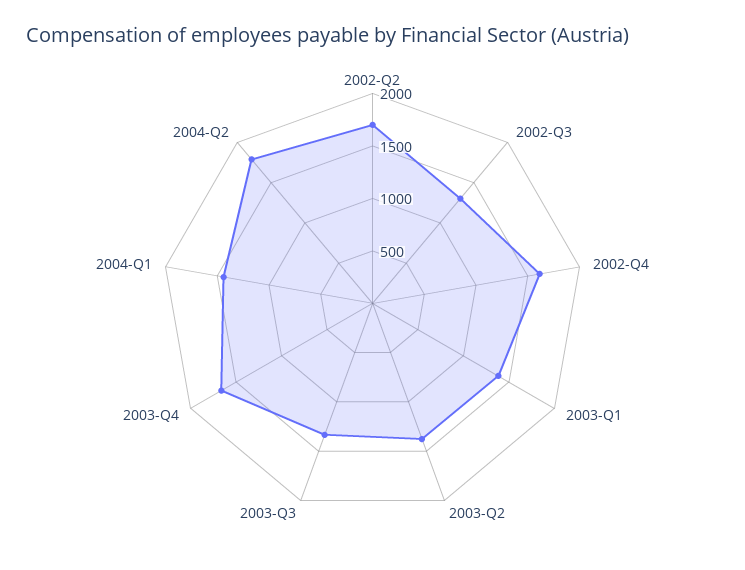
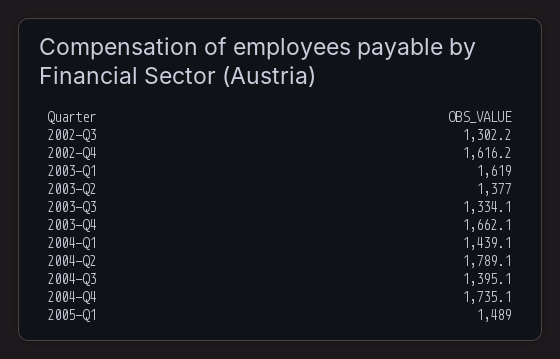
2002-Q2: 1700 -> none
2003-Q1: 1400 -> 1619
2004-Q3: none -> 1395.1
2004-Q4: none -> 1735.1
2005-Q1: none -> 1489

